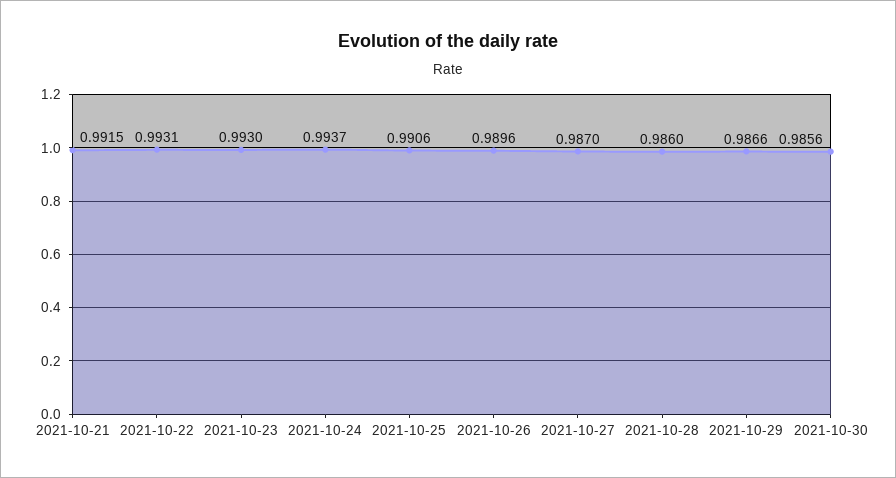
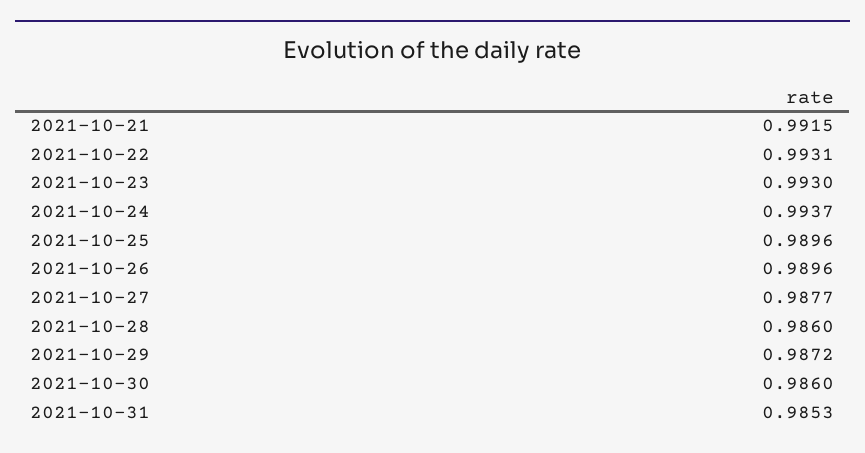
2021-10-25: 0.9906 -> 0.9896
2021-10-27: 0.987 -> 0.9877
2021-10-29: 0.9866 -> 0.9872
2021-10-30: 0.9856 -> 0.986
2021-10-31: none -> 0.9853

